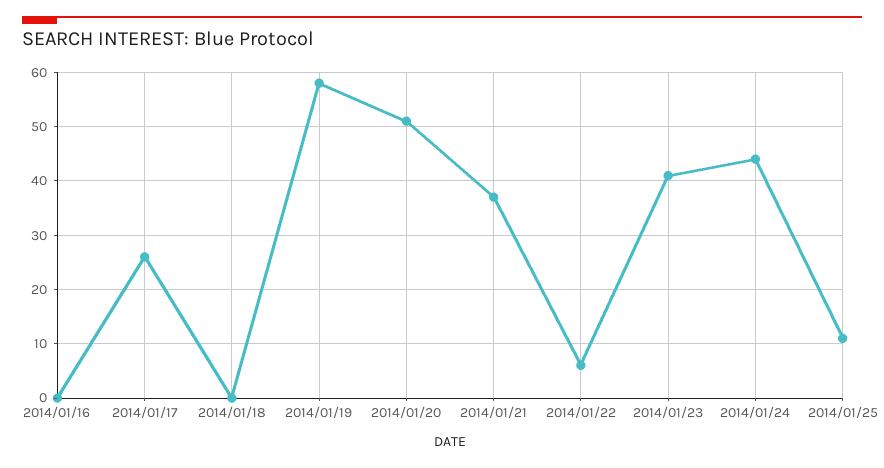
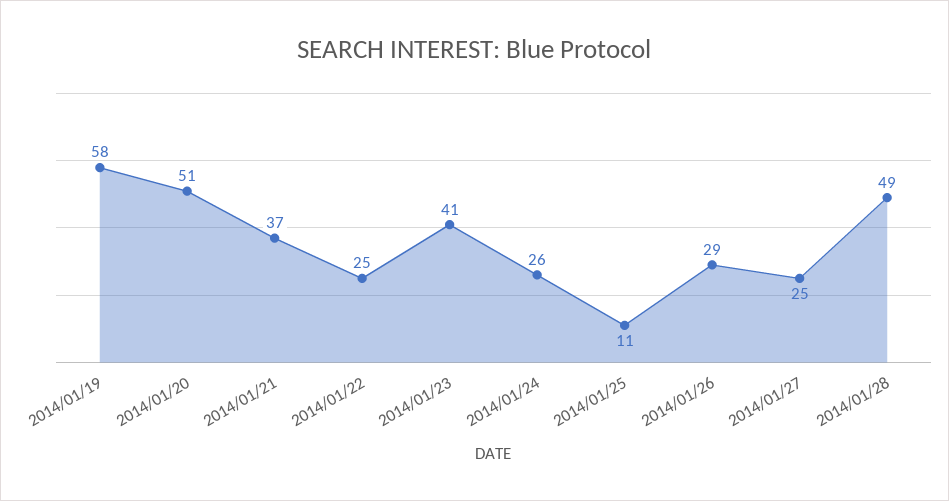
2014/01/16: 0 -> none
2014/01/17: 25 -> none
2014/01/18: 0 -> none
2014/01/22: 5 -> 25
2014/01/24: 45 -> 26
2014/01/26: none -> 29
2014/01/27: none -> 25
2014/01/28: none -> 49

